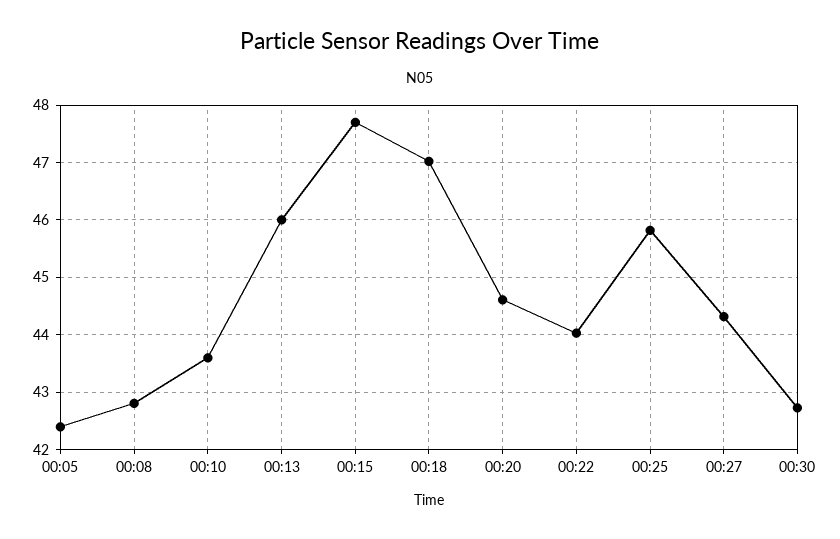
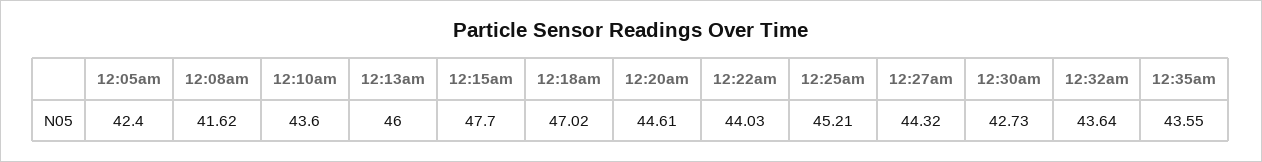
00:08: 42.8 -> 41.62
00:25: 45.8 -> 45.21
12:32am: none -> 43.64
12:35am: none -> 43.55

